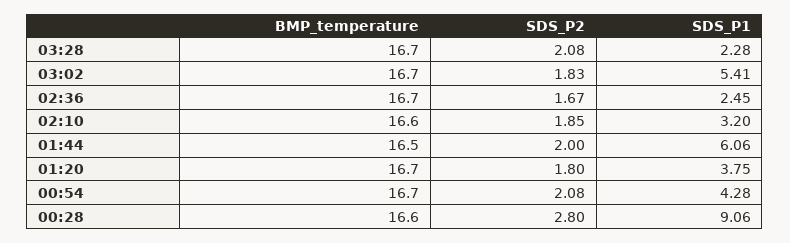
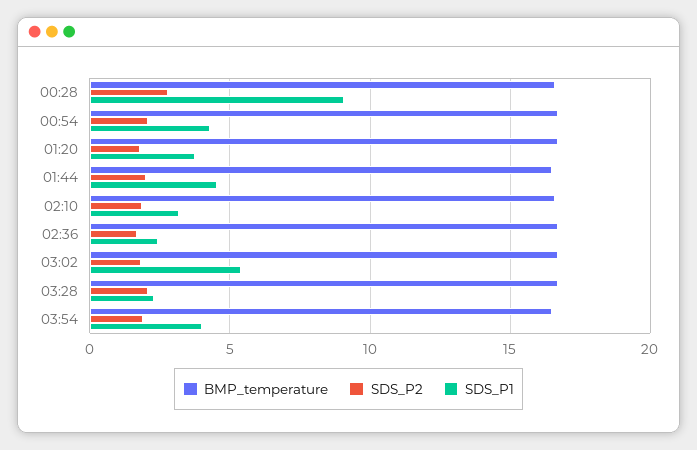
SDS_P1, 01:44: 6.06 -> 4.5
BMP_temperature, 03:54: none -> 16.5
SDS_P2, 03:54: none -> 2
SDS_P1, 03:54: none -> 4

